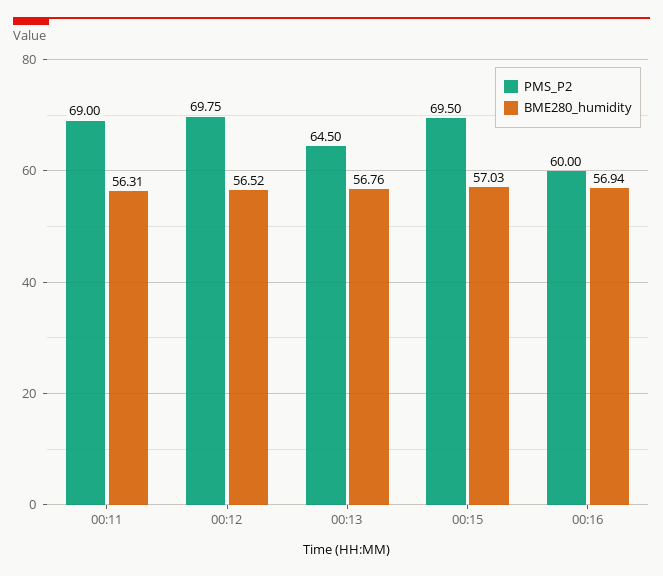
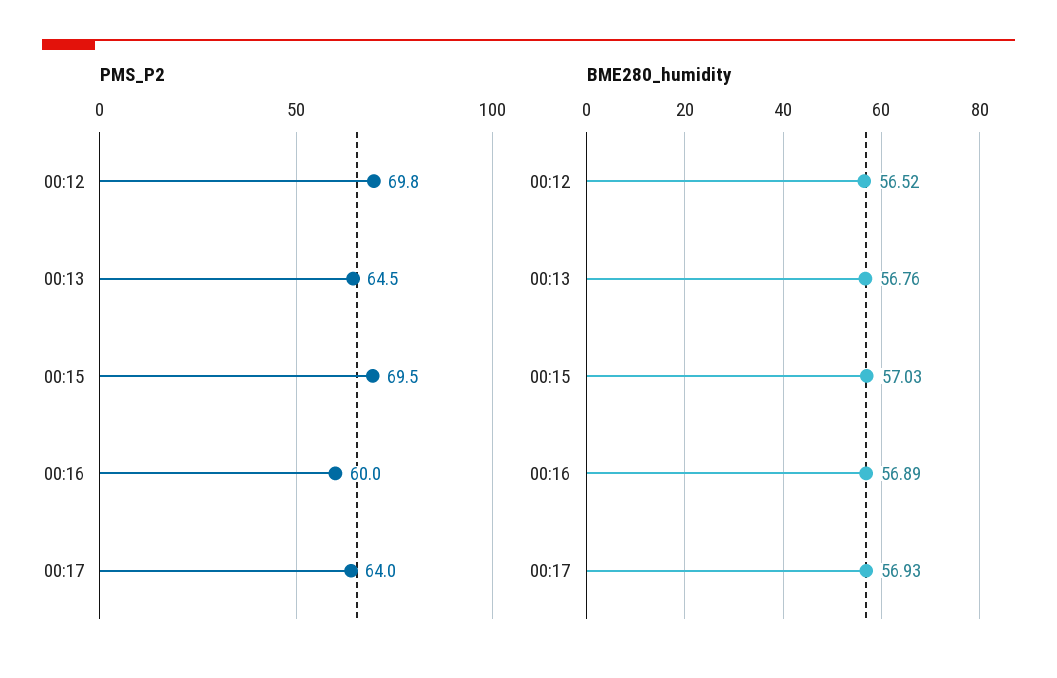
PMS_P2, 00:11: 69 -> none
BME280_humidity, 00:11: 56.31 -> none
BME280_humidity, 00:16: 56.94 -> 56.89
PMS_P2, 00:17: none -> 64
BME280_humidity, 00:17: none -> 56.93

